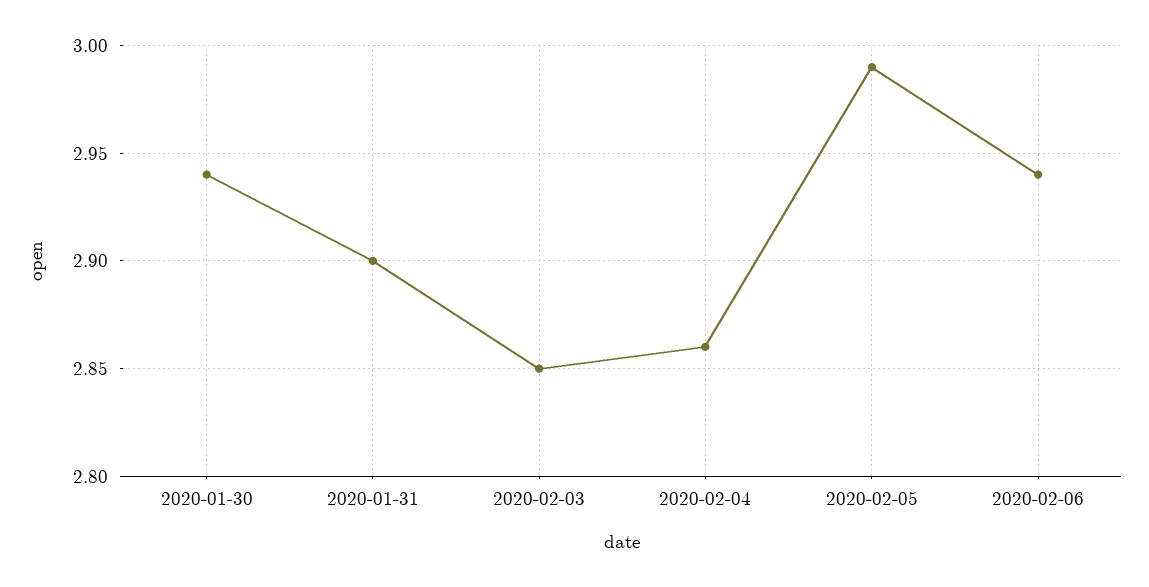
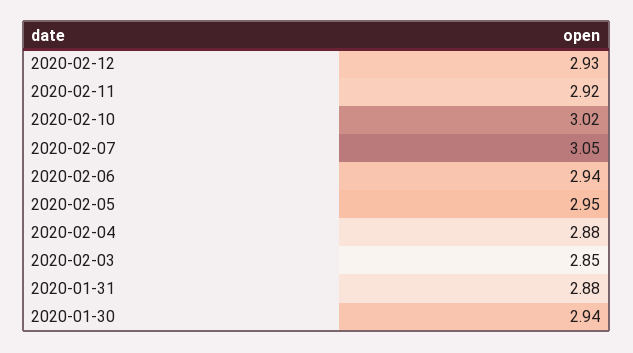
2020-01-31: 2.9 -> 2.88
2020-02-04: 2.86 -> 2.88
2020-02-05: 2.99 -> 2.95
2020-02-12: none -> 2.93
2020-02-11: none -> 2.92
2020-02-10: none -> 3.02
2020-02-07: none -> 3.05

